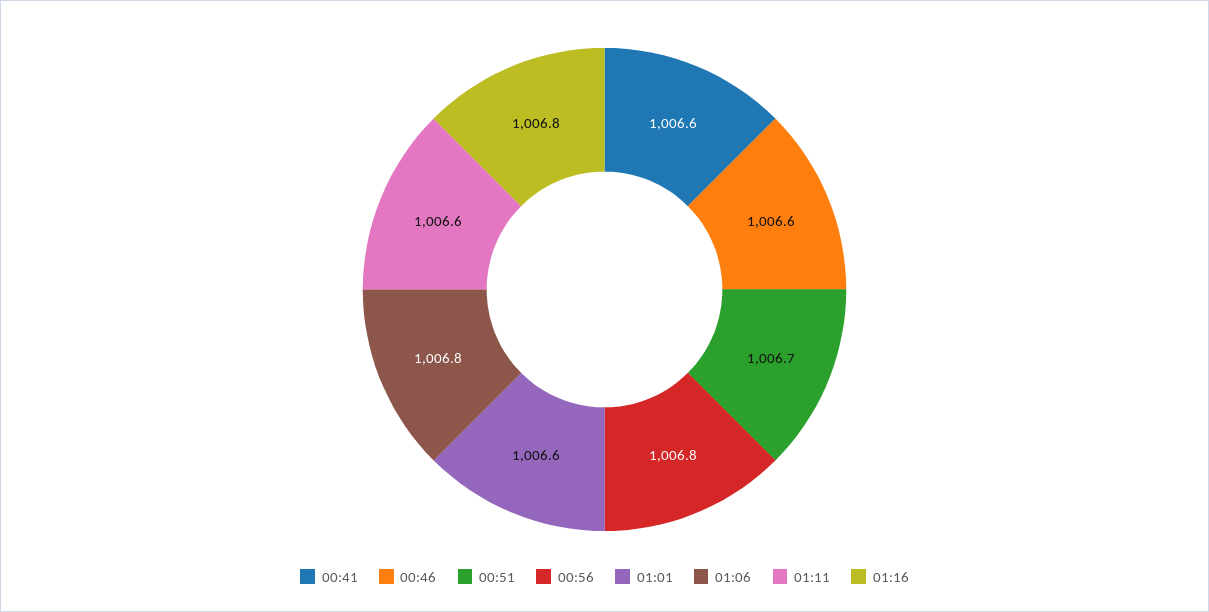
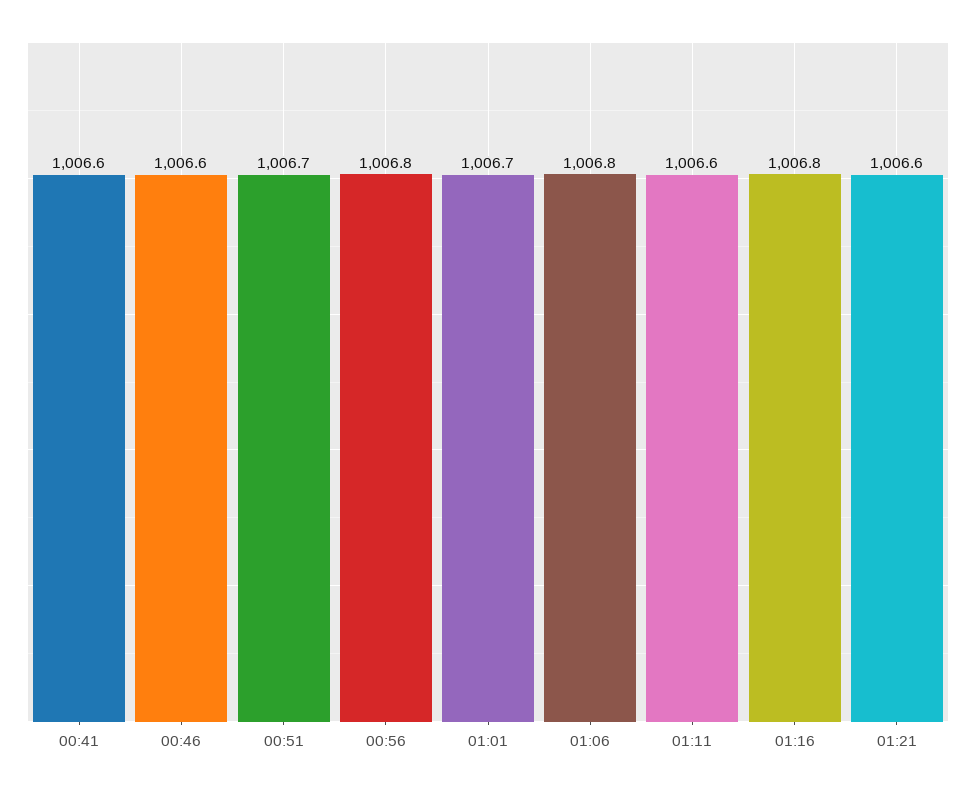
01:01: 1006.6 -> 1006.7
01:21: none -> 1006.6

